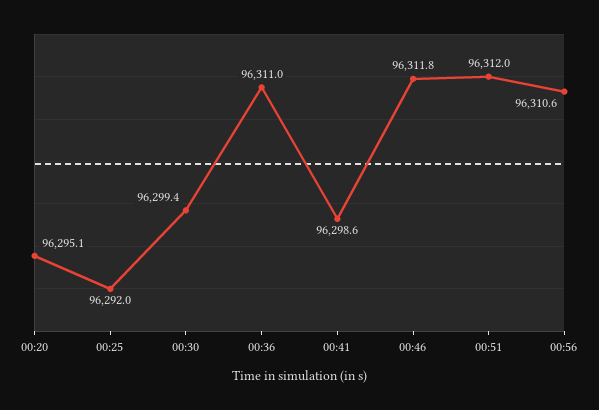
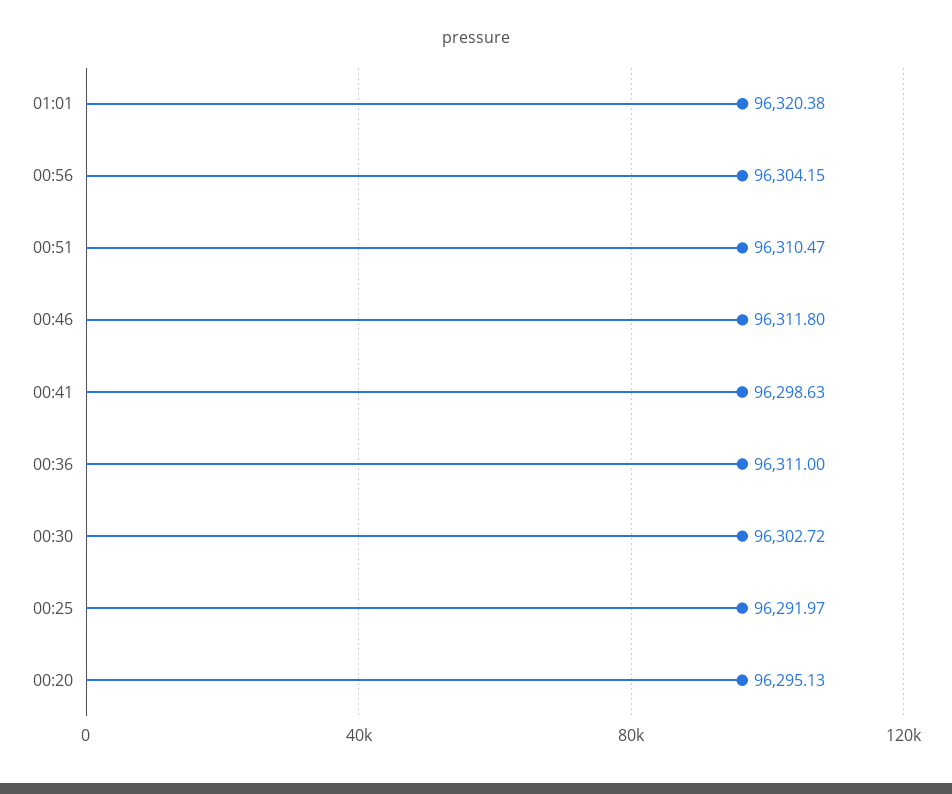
00:30: 96299.4 -> 96302.72
00:51: 96312 -> 96310.47
00:56: 96310.6 -> 96304.15
01:01: none -> 96320.38

